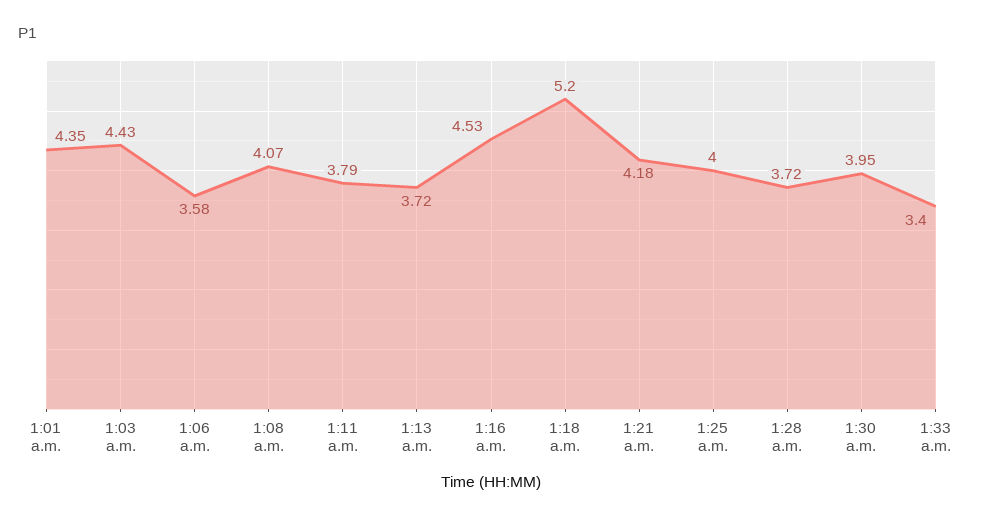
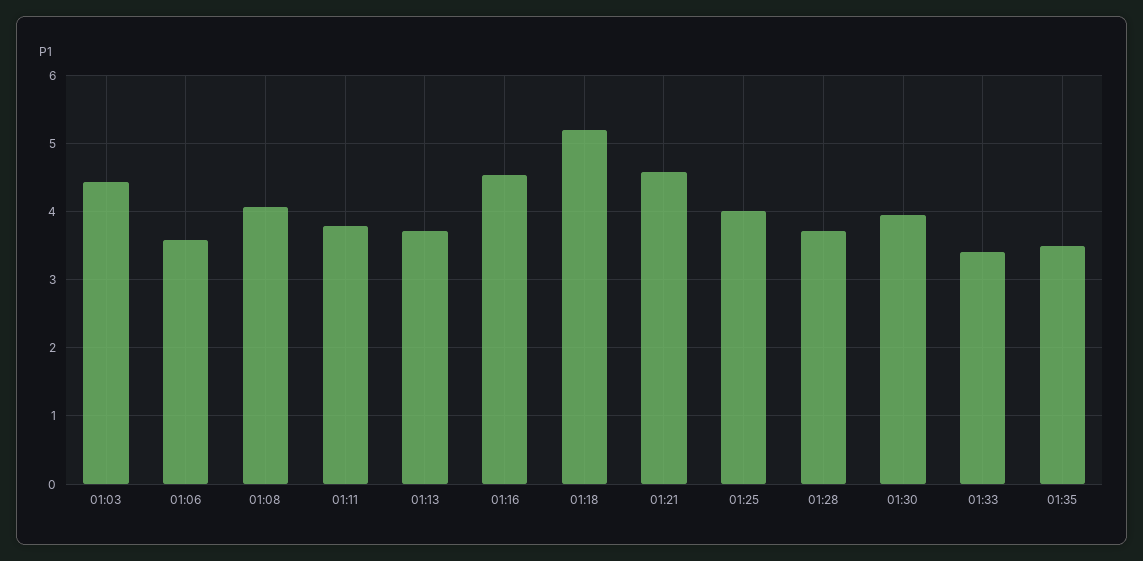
1:01 a.m.: 4.35 -> none
1:21 a.m.: 4.18 -> 4.6
01:35: none -> 3.5

